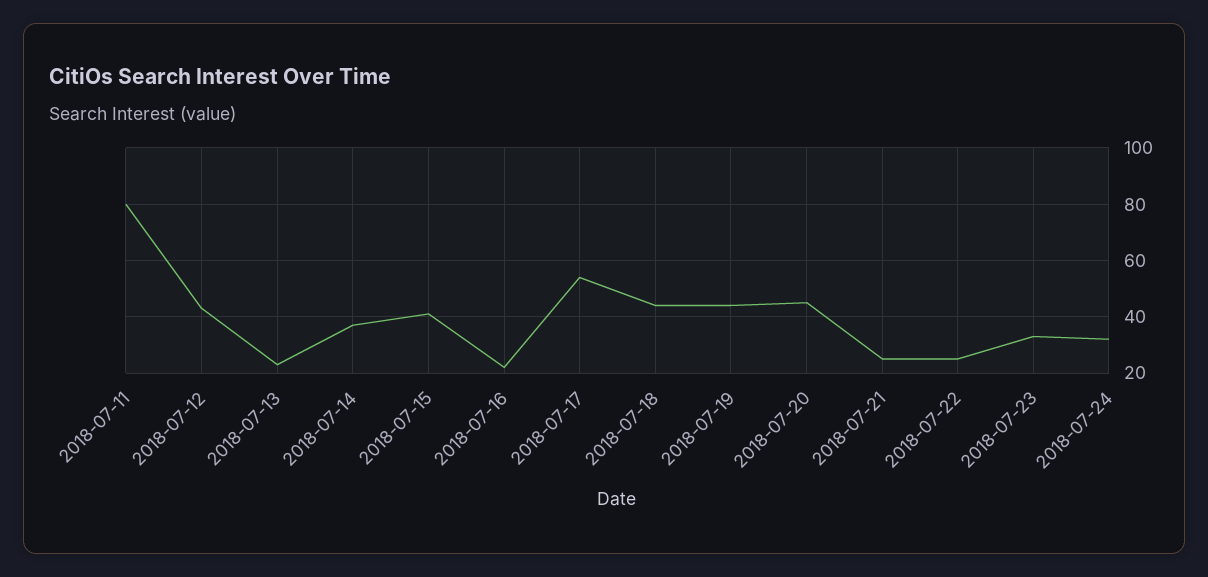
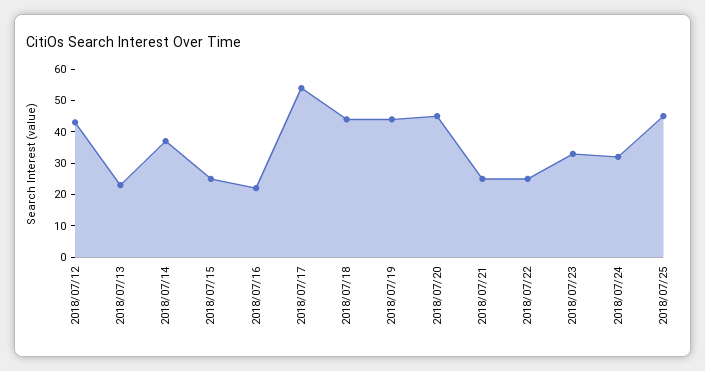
2018-07-11: 80 -> none
2018-07-15: 40 -> 25
2018/07/25: none -> 45

